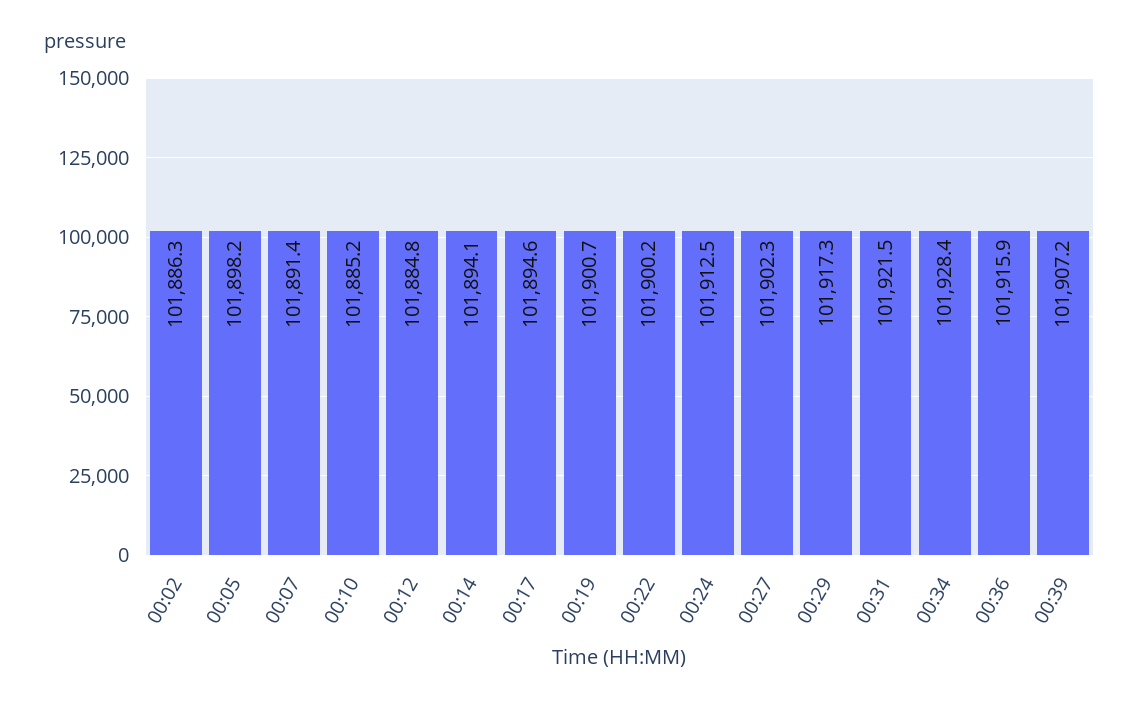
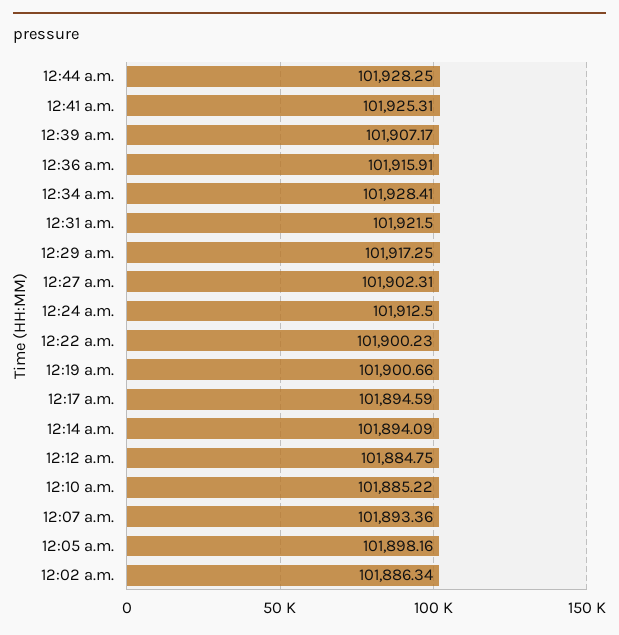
00:07: 101891.4 -> 101893.36
12:44 a.m.: none -> 101928.25
12:41 a.m.: none -> 101925.31

